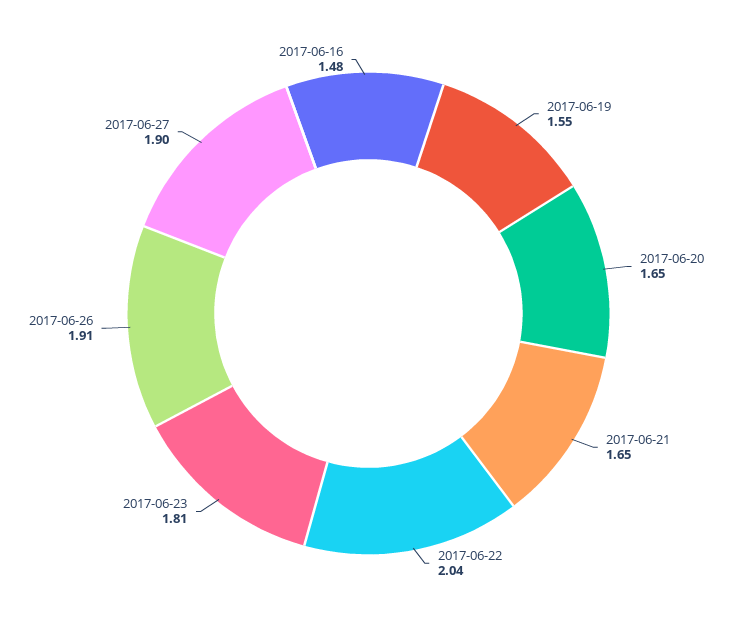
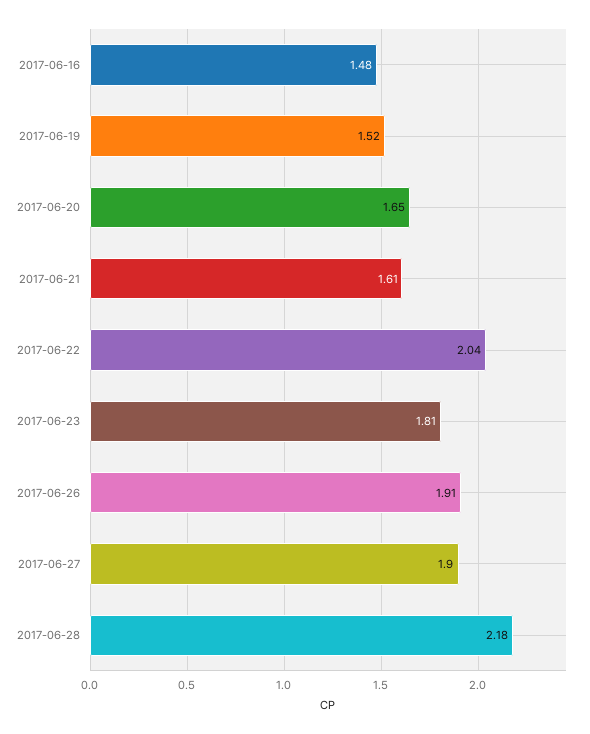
2017-06-19: 1.55 -> 1.52
2017-06-21: 1.65 -> 1.61
2017-06-28: none -> 2.18

